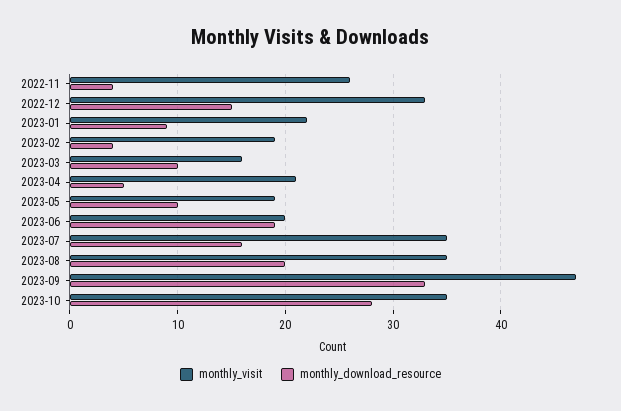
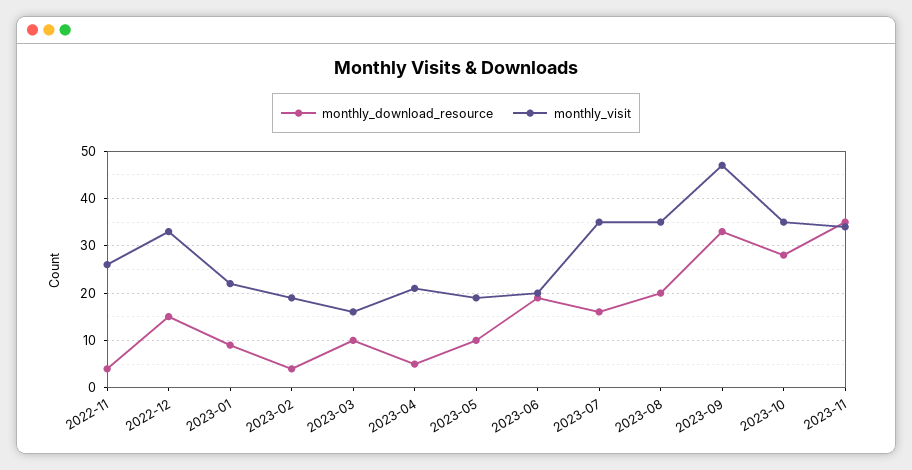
monthly_download_resource, 2023-11: none -> 35
monthly_visit, 2023-11: none -> 35

